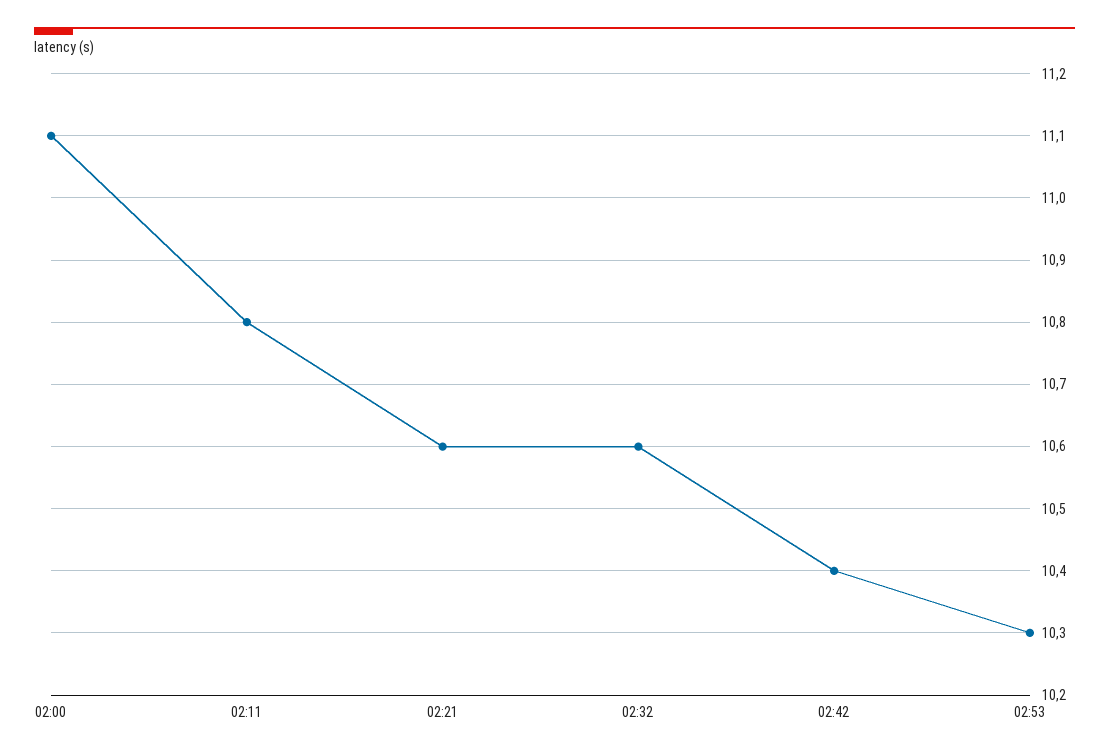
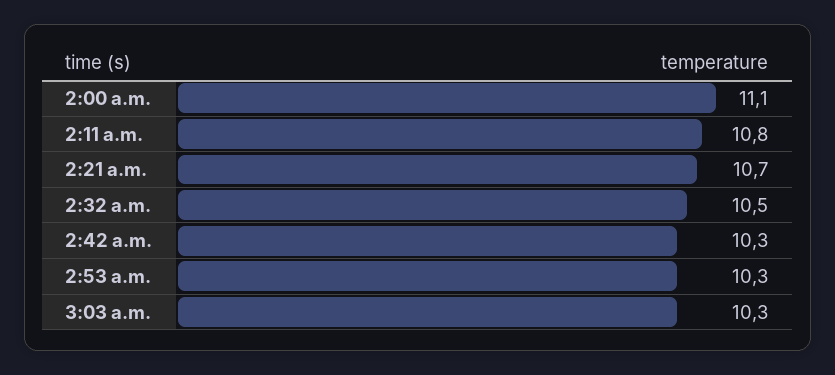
02:21: 10.6 -> 10.7
02:32: 10.6 -> 10.5
02:42: 10.4 -> 10.3
3:03 a.m.: none -> 10.3

